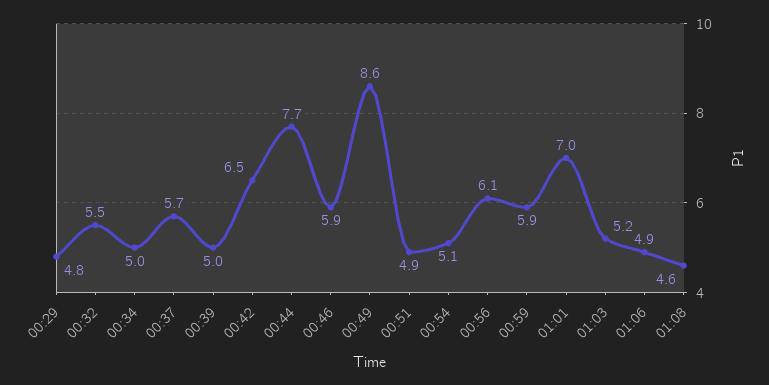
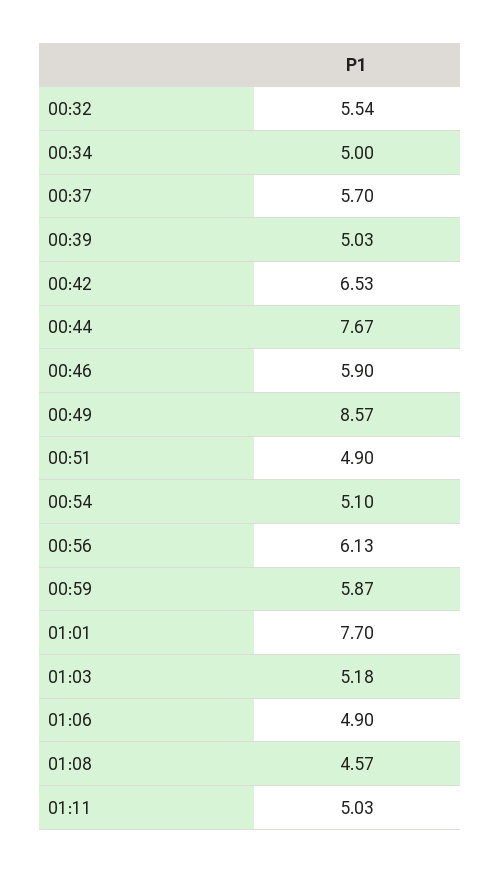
00:29: 4.8 -> none
01:01: 7 -> 7.7
01:11: none -> 5.03

